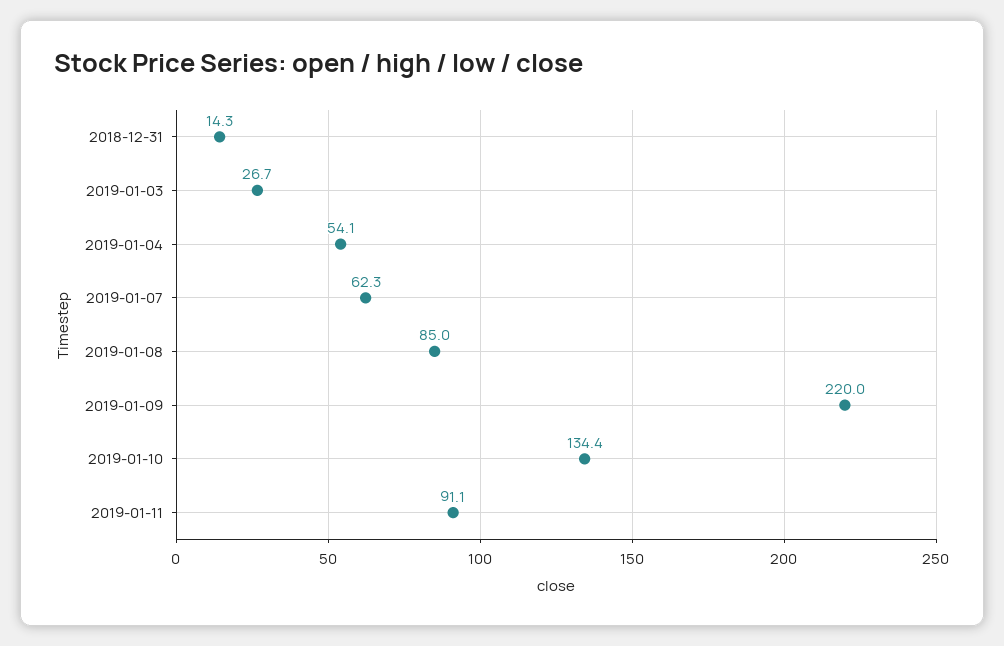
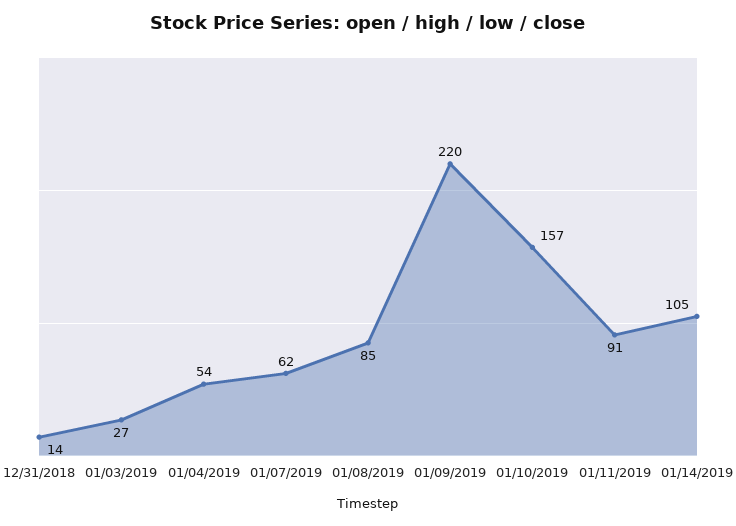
2019-01-10: 134.4 -> 157
01/14/2019: none -> 105

